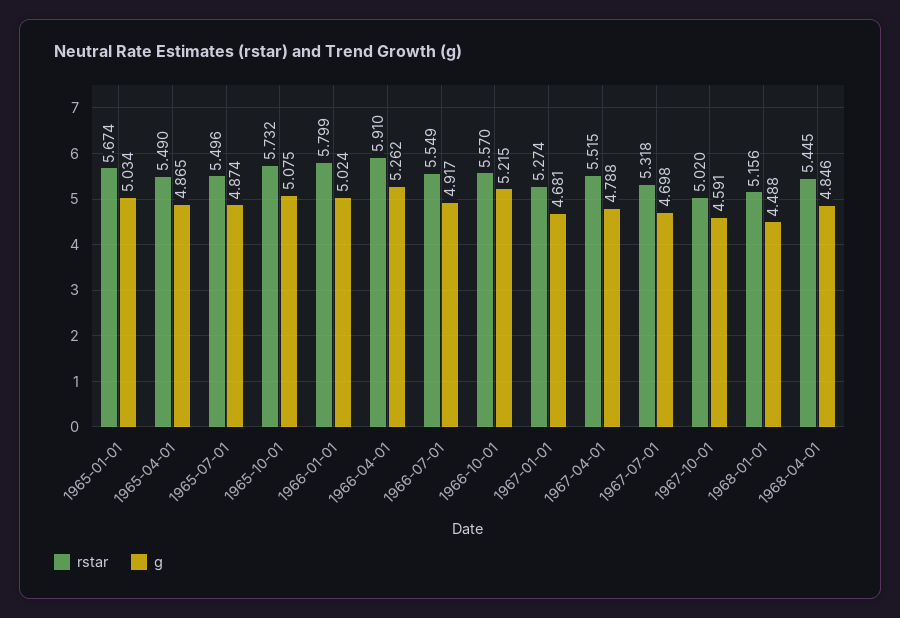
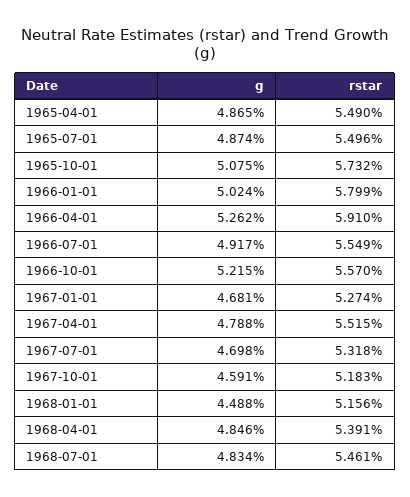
rstar, 1965-01-01: 5.674 -> none
g, 1965-01-01: 5.034 -> none
rstar, 1967-10-01: 5.02 -> 5.183
rstar, 1968-04-01: 5.445 -> 5.391
g, 1968-07-01: none -> 4.834
rstar, 1968-07-01: none -> 5.461

